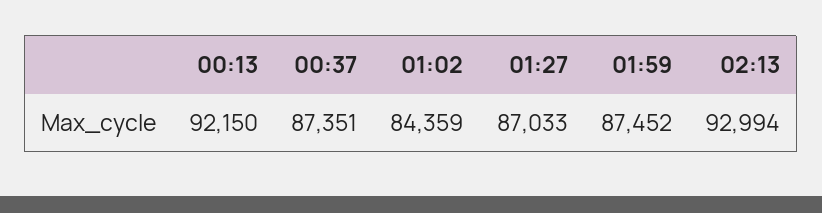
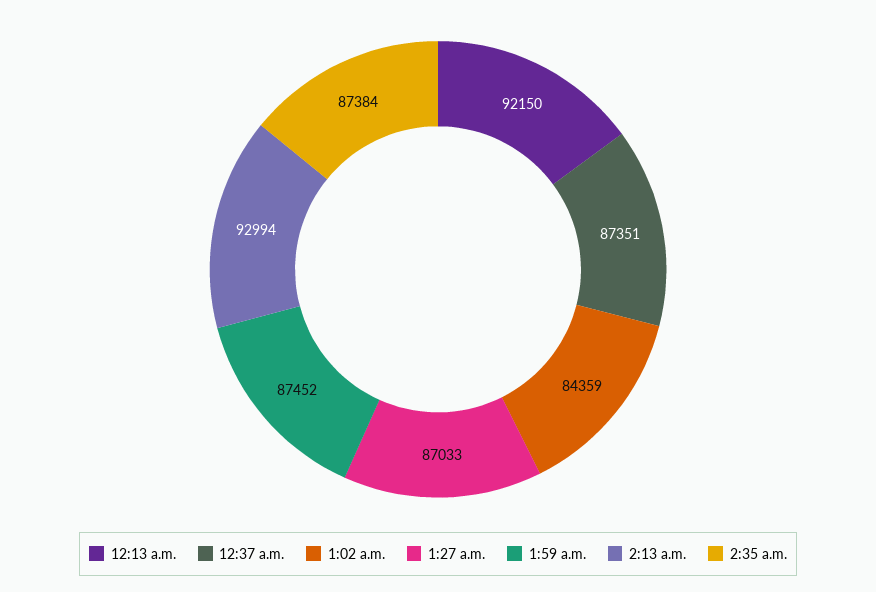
2:35 a.m.: none -> 87384

